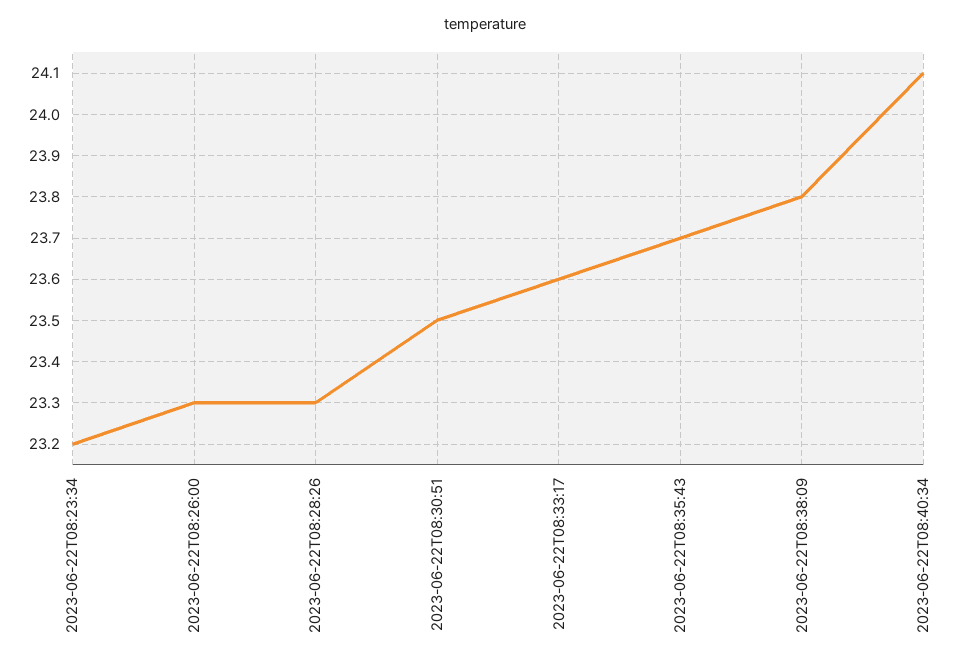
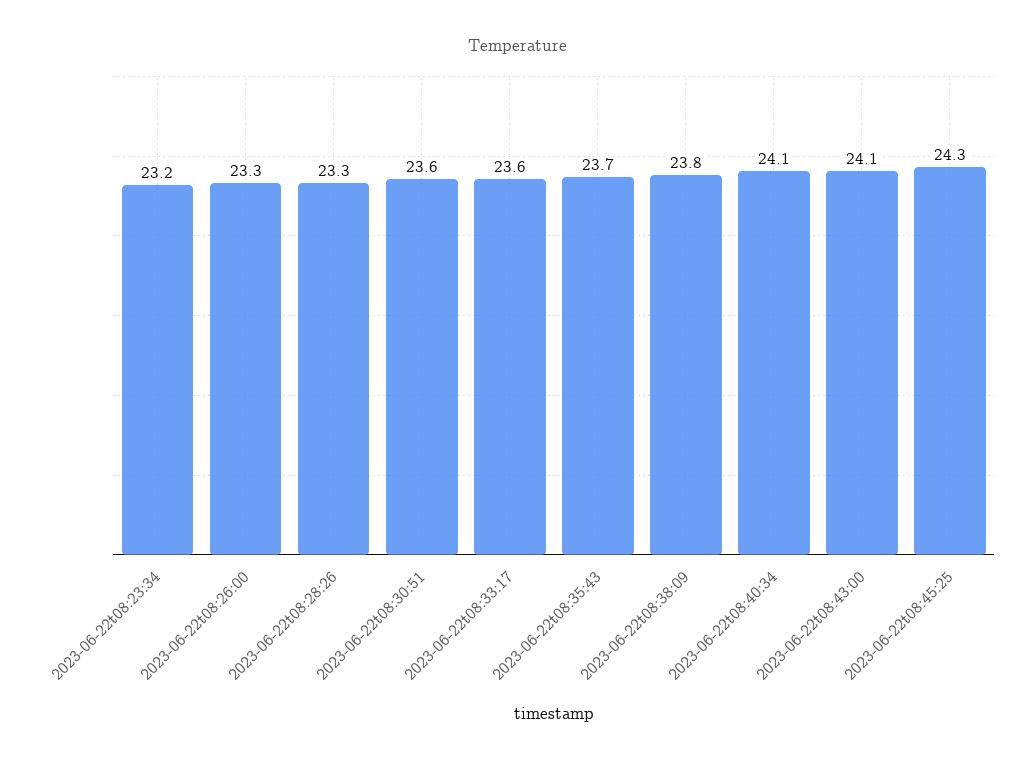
2023-06-22T08:30:51: 23.5 -> 23.6
2023-06-22t08:43:00: none -> 24.1
2023-06-22t08:45:25: none -> 24.3

